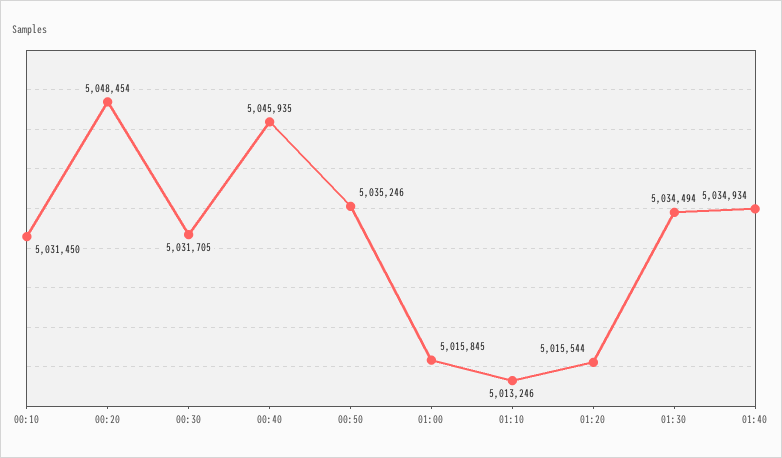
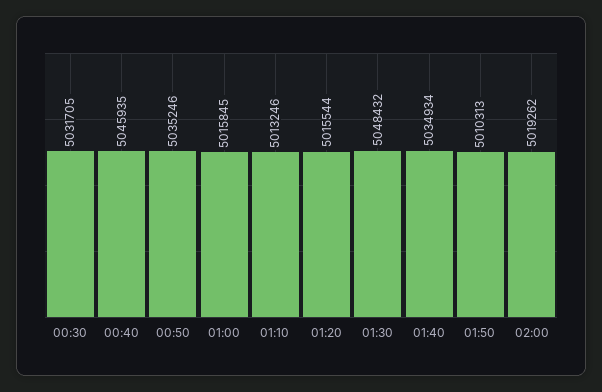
00:10: 5031450 -> none
00:20: 5048454 -> none
01:30: 5034494 -> 5048432
01:50: none -> 5010313
02:00: none -> 5019262

